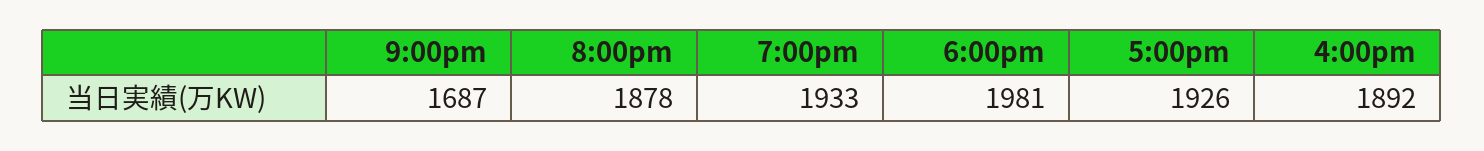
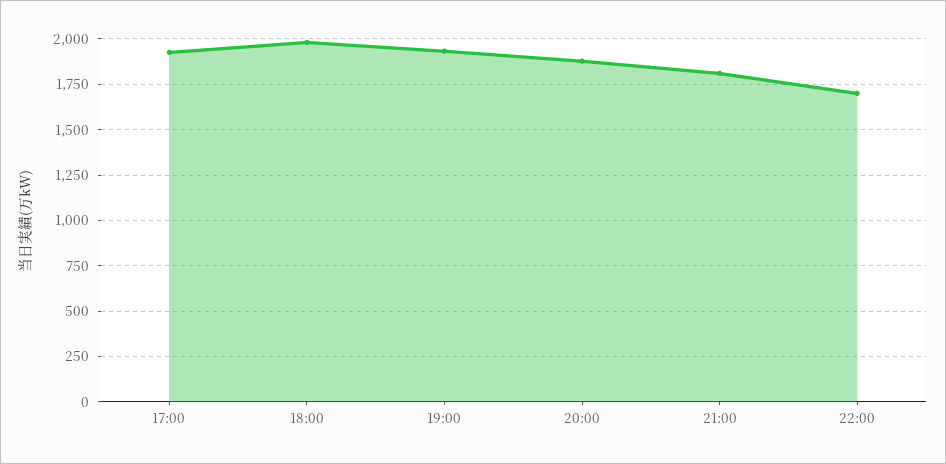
9:00pm: 1687 -> 1800
4:00pm: 1892 -> none
22:00: none -> 1700

